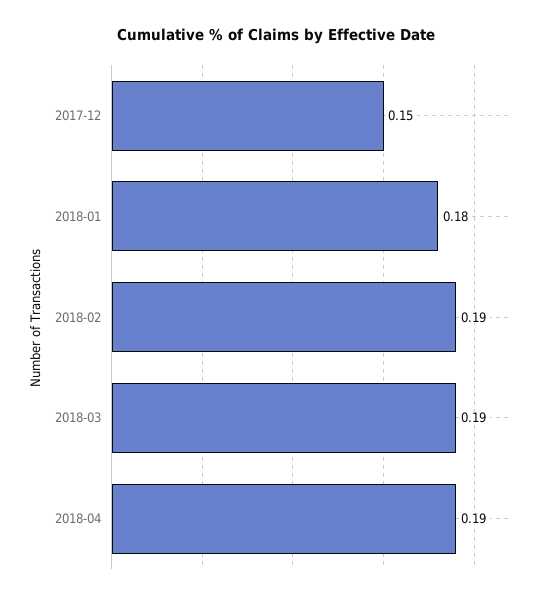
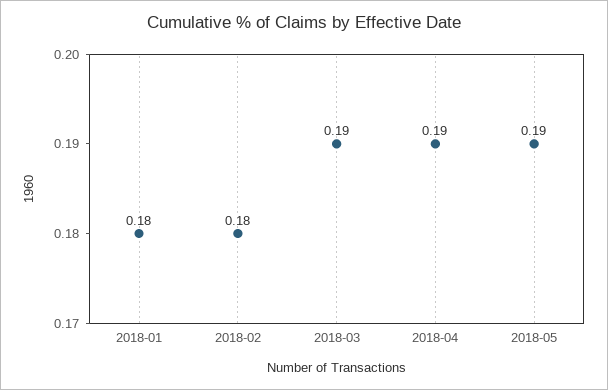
2017-12: 0.15 -> none
2018-02: 0.19 -> 0.18
2018-05: none -> 0.19

